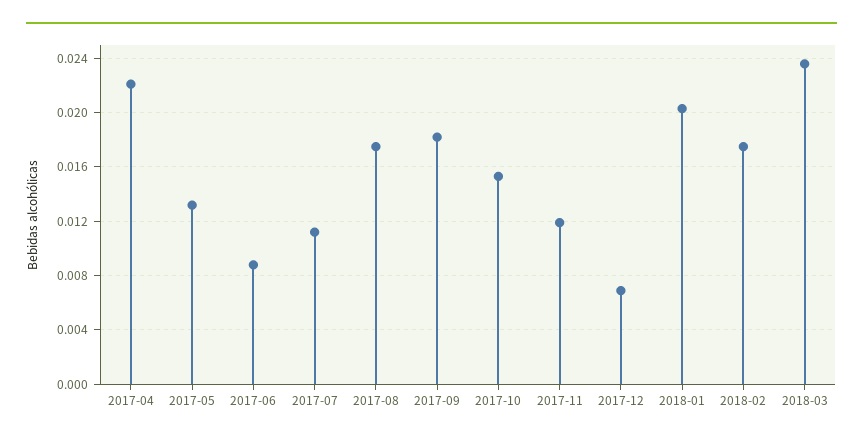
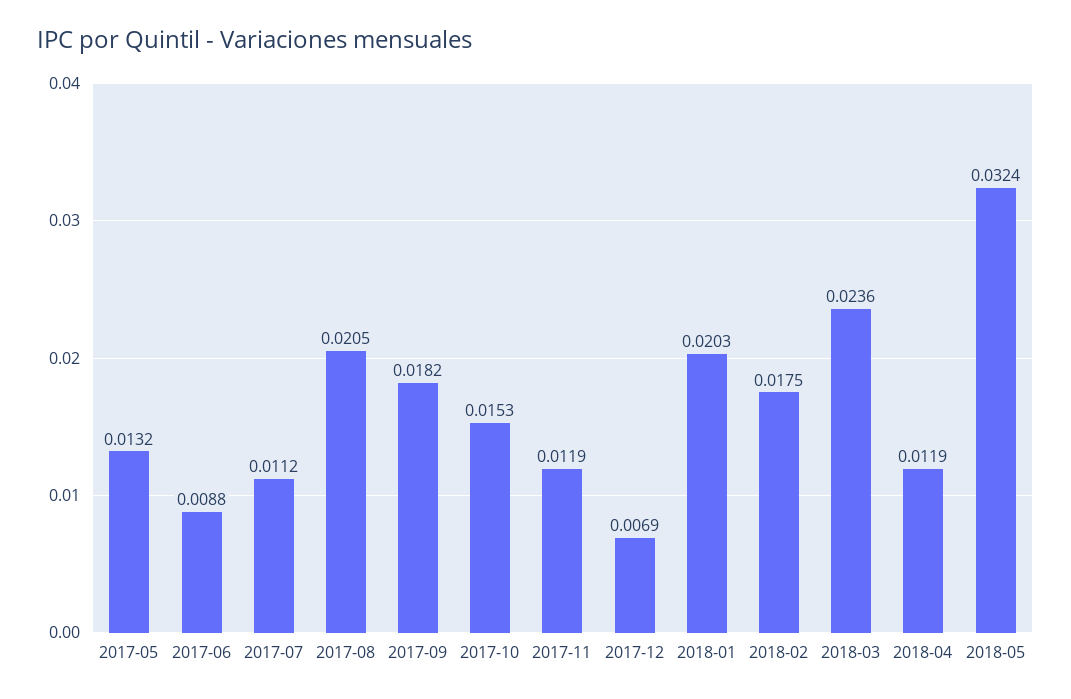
2017-04: 0.022 -> none
2017-08: 0.0175 -> 0.0205
2018-04: none -> 0.0119
2018-05: none -> 0.0324

